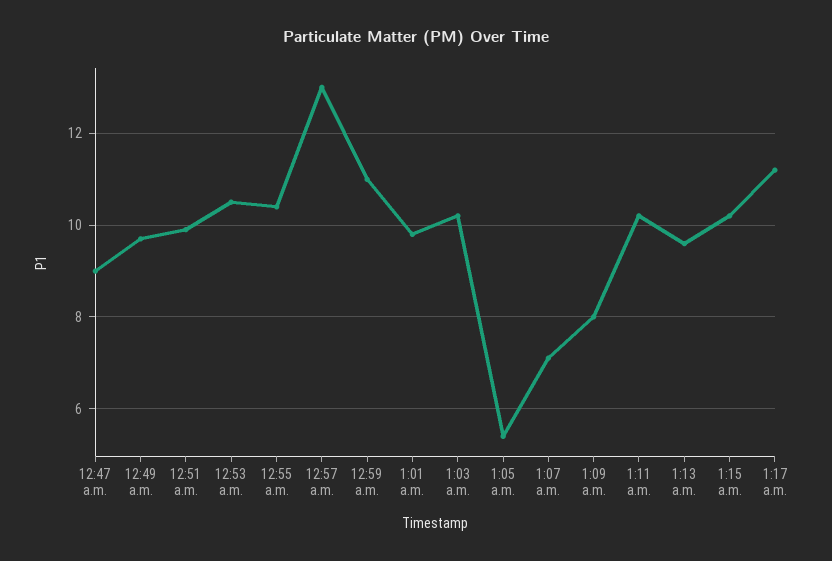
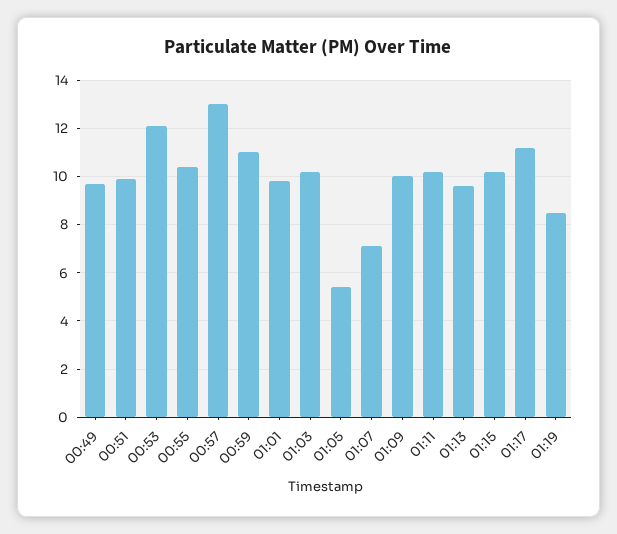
12:47 a.m.: 9 -> none
12:53 a.m.: 10.5 -> 12
1:09 a.m.: 8 -> 10
01:19: none -> 8.5

